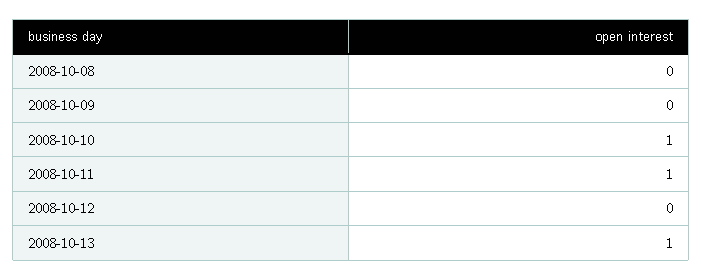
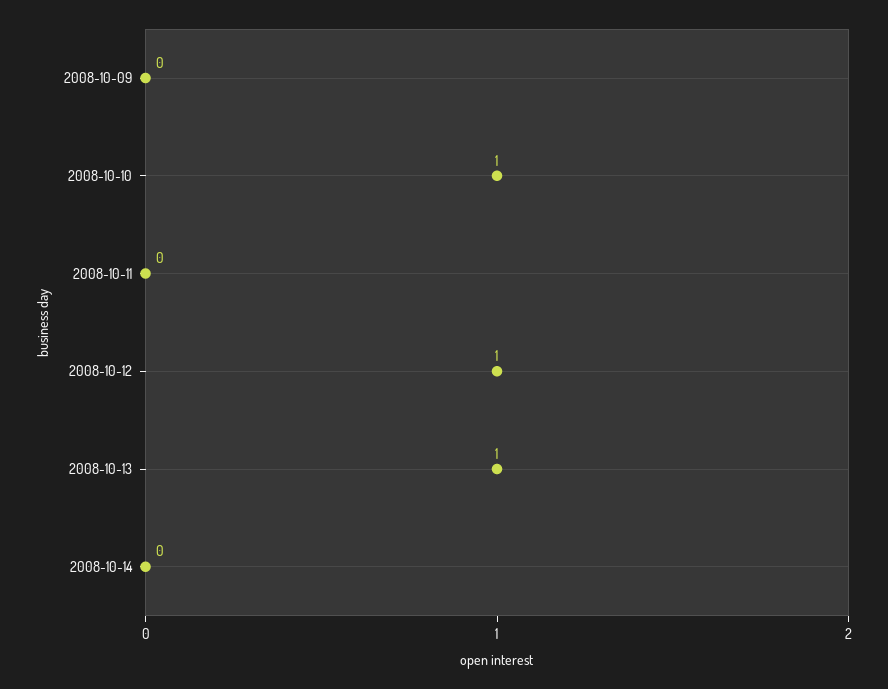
2008-10-08: 0 -> none
2008-10-11: 1 -> 0
2008-10-12: 0 -> 1
2008-10-14: none -> 0

